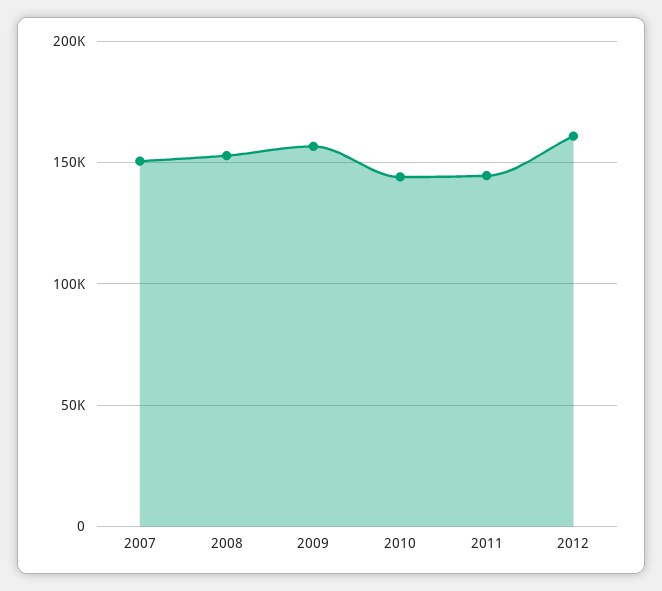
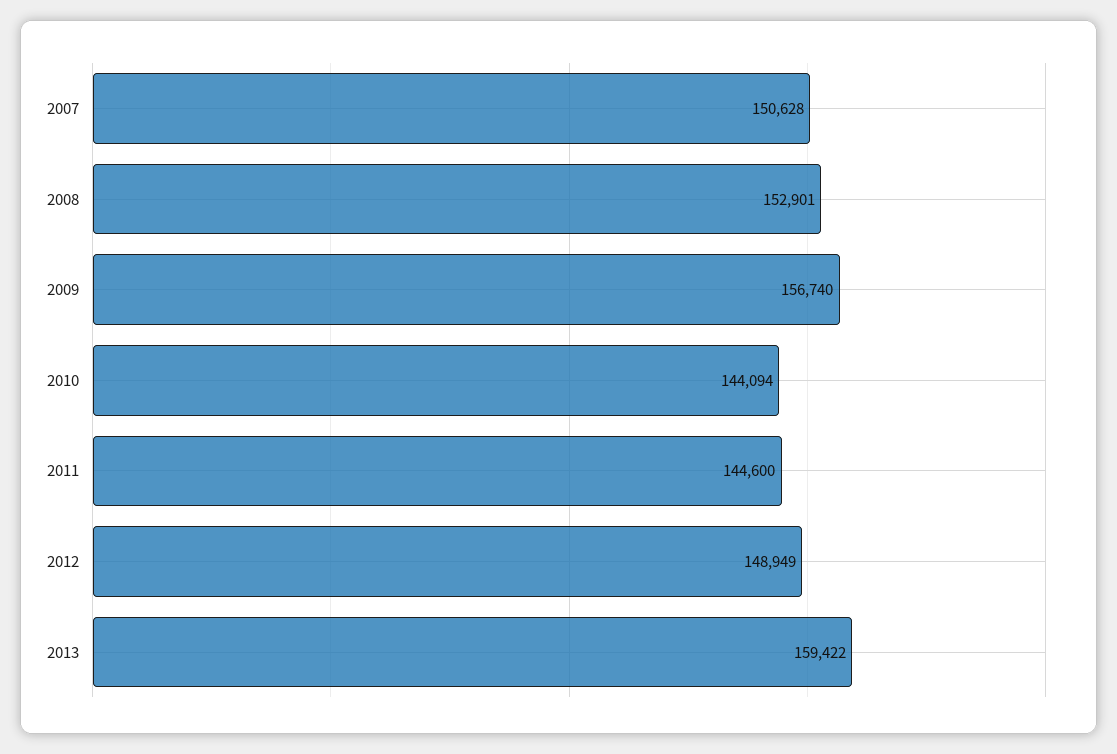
2012: 160000 -> 148949
2013: none -> 159422

